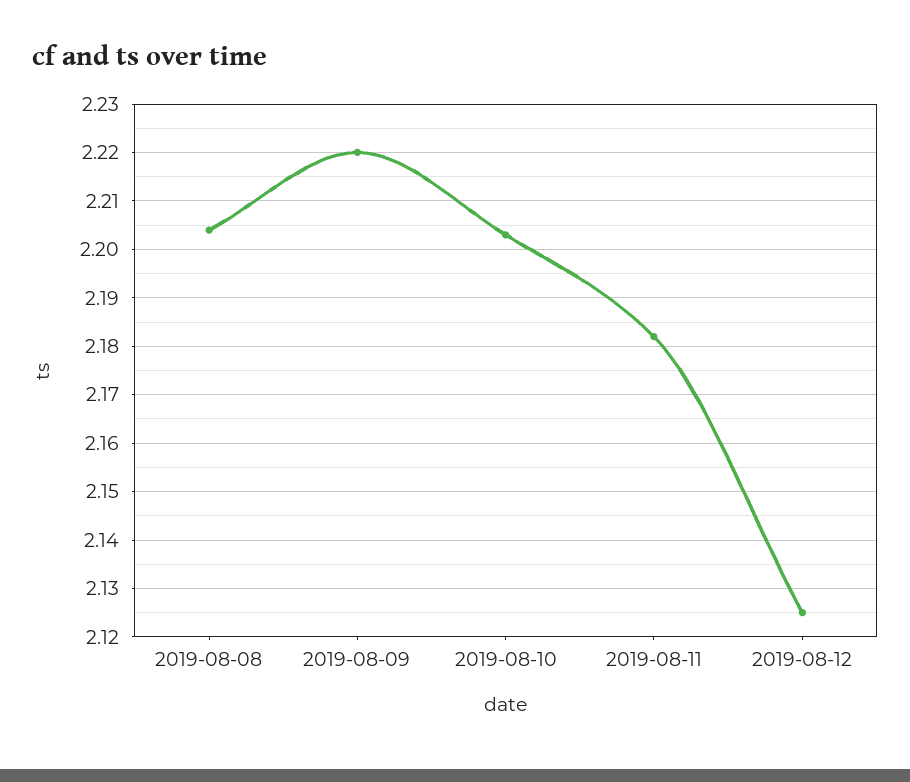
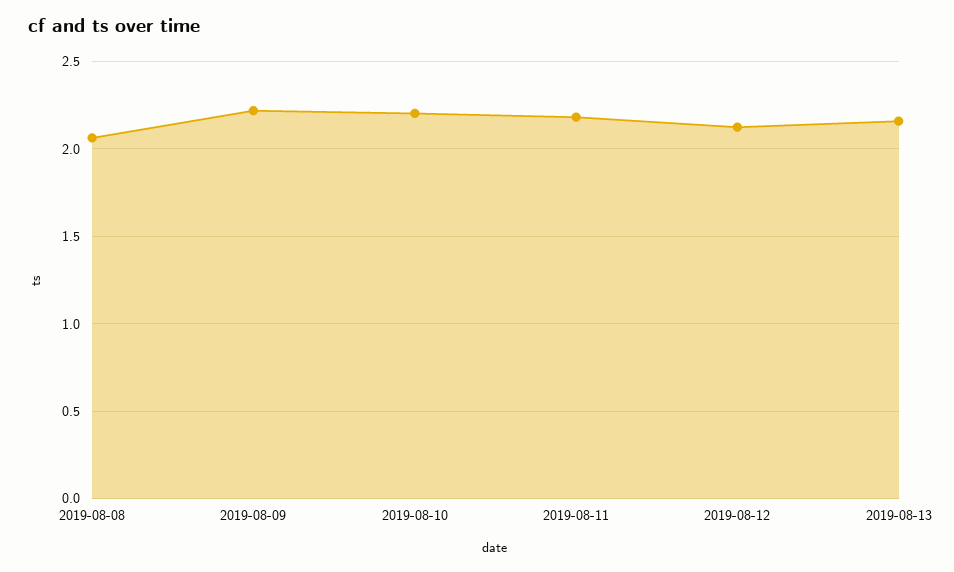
2019-08-08: 2.205 -> 2.05
2019-08-13: none -> 2.15

